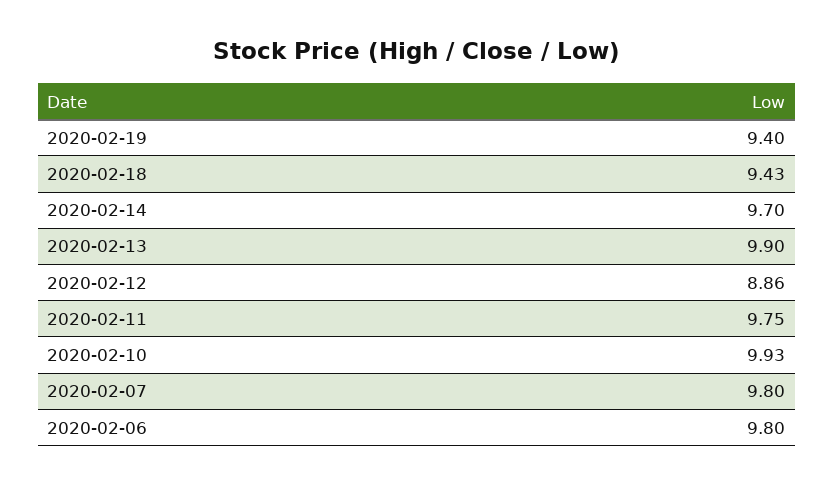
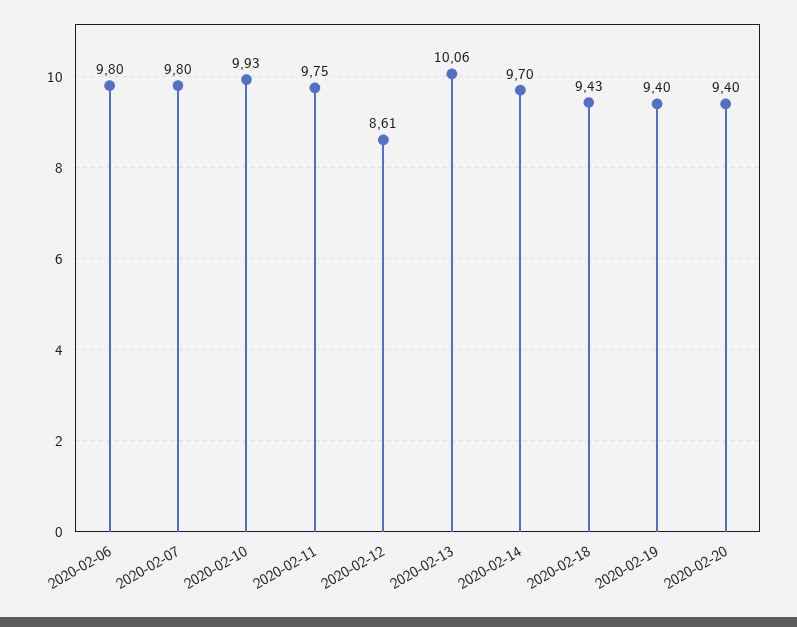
2020-02-13: 9.9 -> 10.06
2020-02-12: 8.86 -> 8.61
2020-02-20: none -> 9.4

